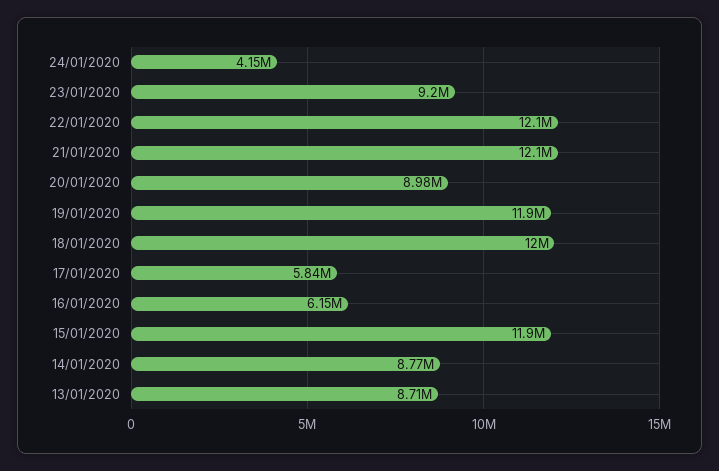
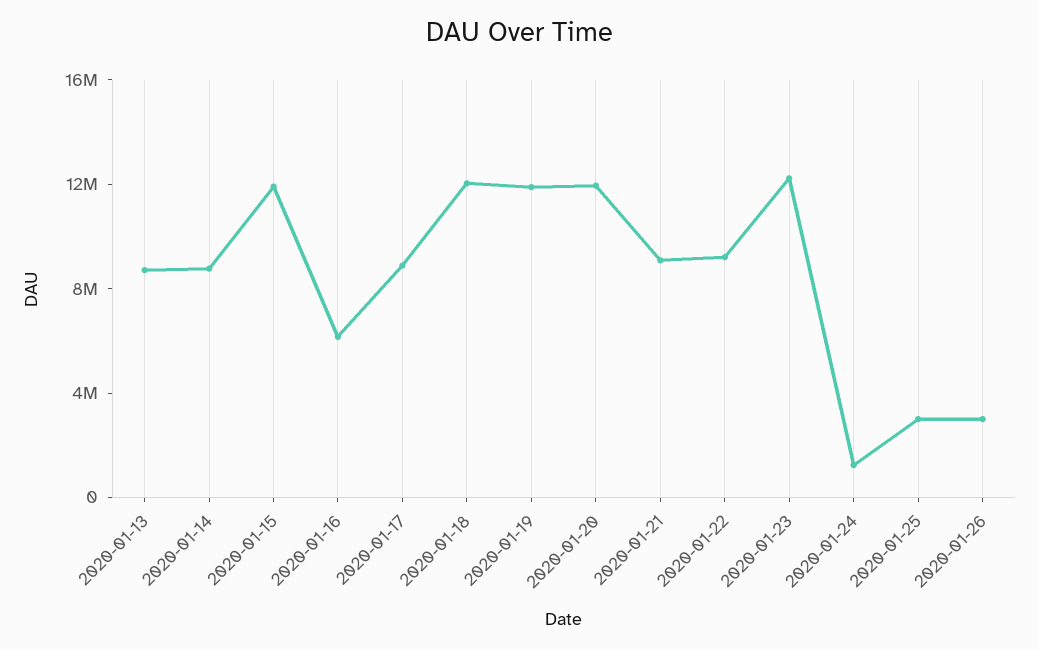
24/01/2020: 4150000 -> 1000000
23/01/2020: 9200000 -> 12000000
22/01/2020: 12100000 -> 9000000
21/01/2020: 12100000 -> 9000000
20/01/2020: 8980000 -> 12000000
17/01/2020: 5840000 -> 9000000
2020-01-25: none -> 3000000
2020-01-26: none -> 3000000

